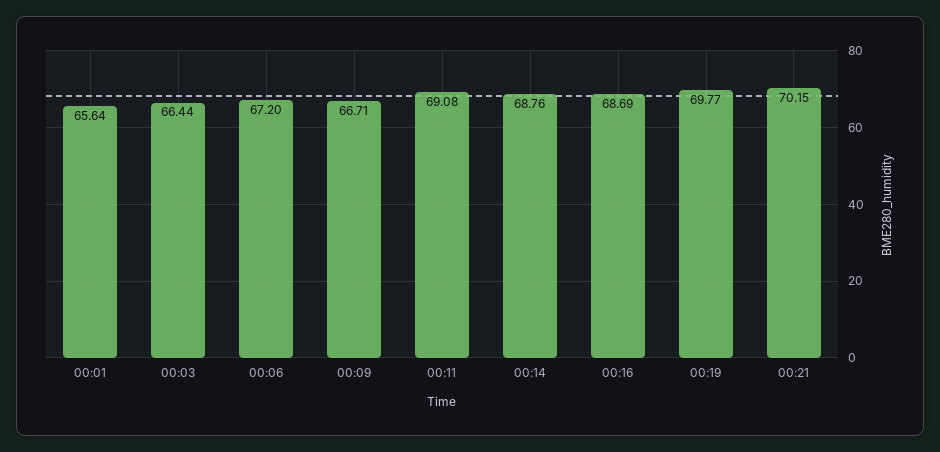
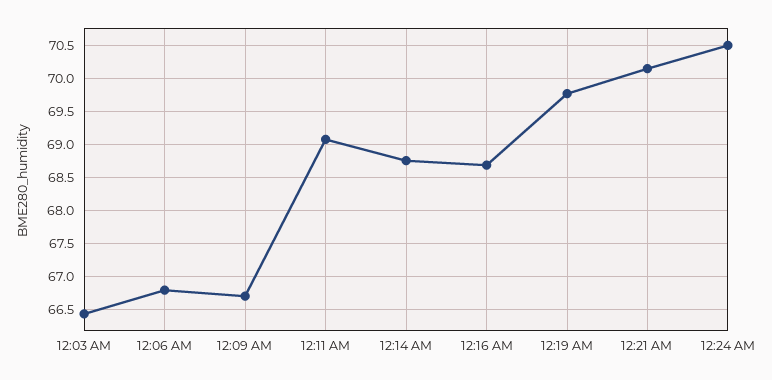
00:01: 65.64 -> none
00:06: 67.2 -> 66.8
12:24 AM: none -> 70.5

